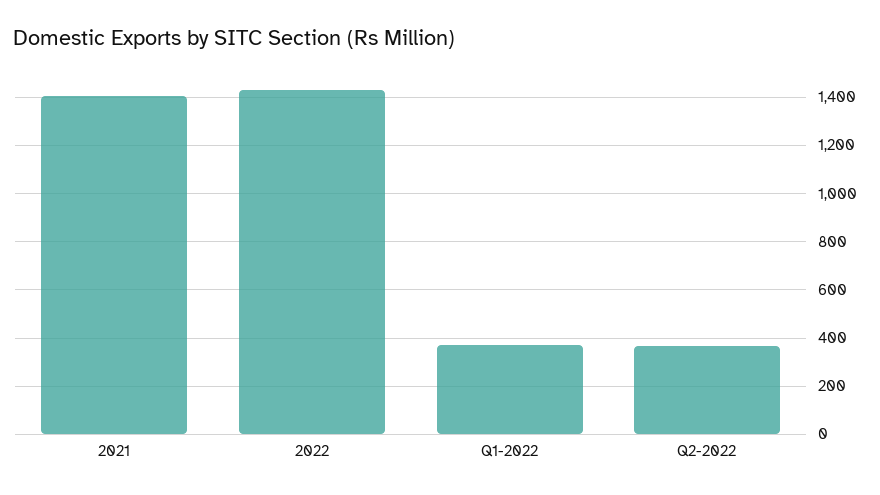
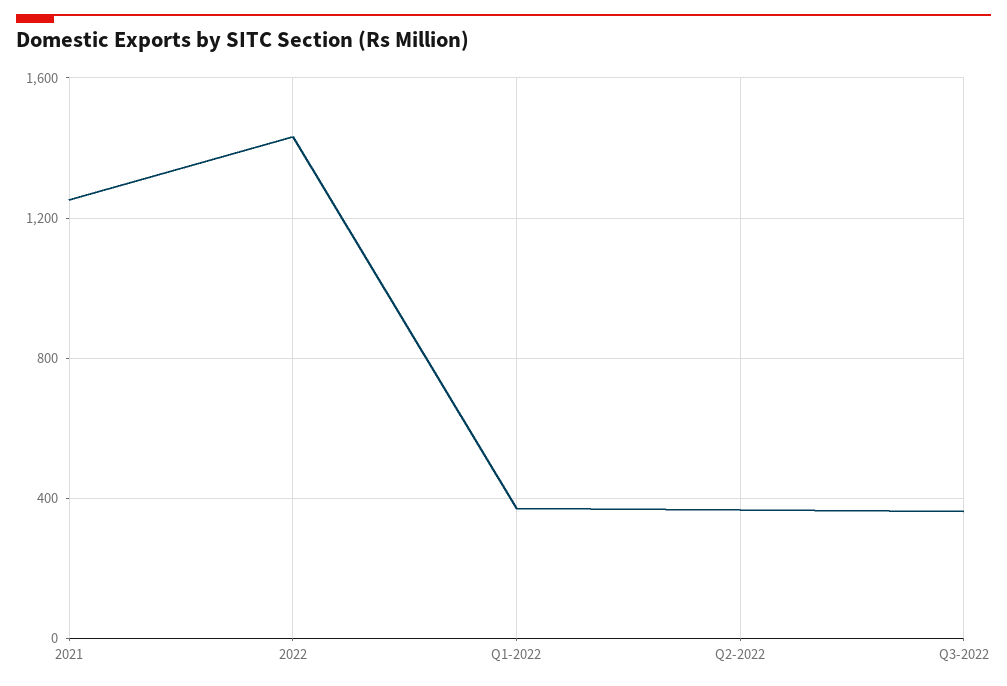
2021: 1400 -> 1250
Q3-2022: none -> 350

